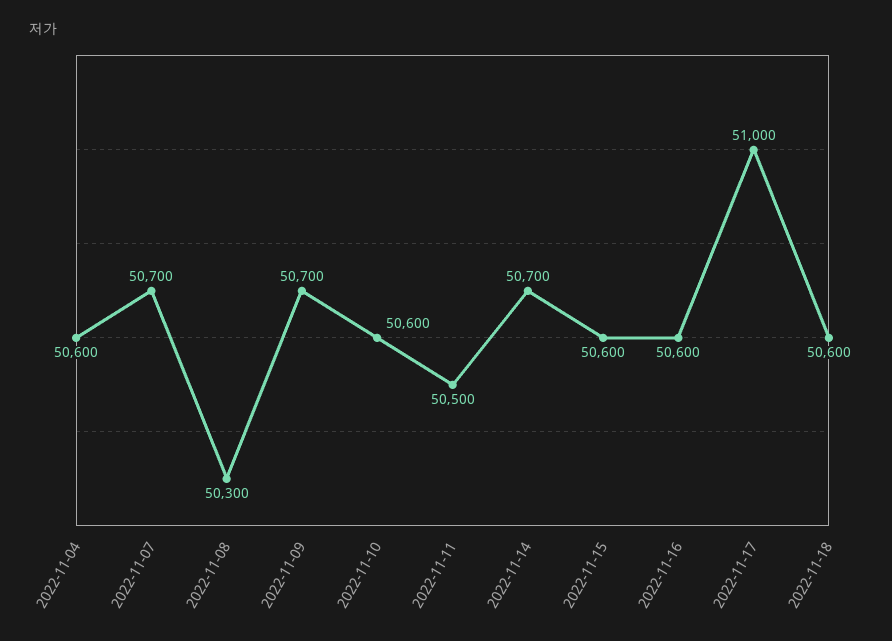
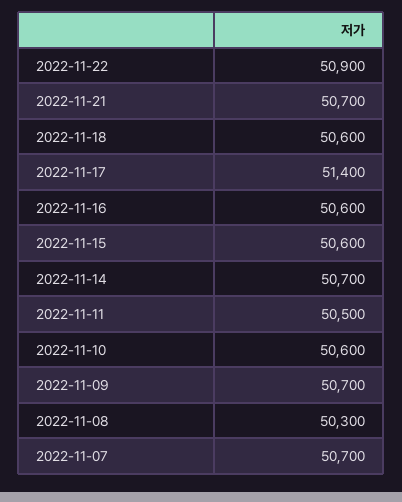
2022-11-04: 50600 -> none
2022-11-17: 51000 -> 51400
2022-11-22: none -> 50900
2022-11-21: none -> 50700

